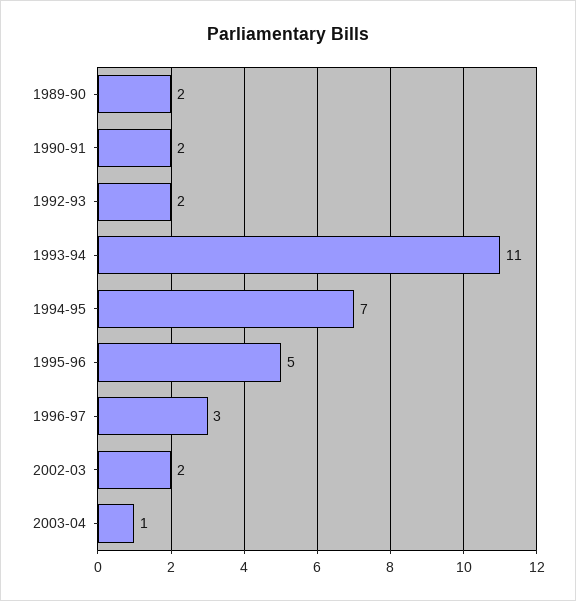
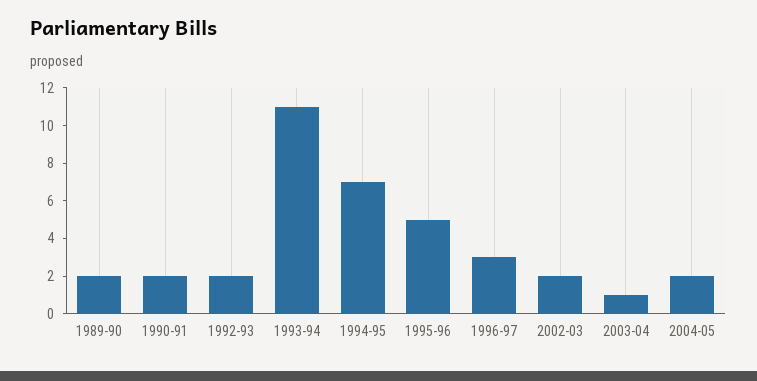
2004-05: none -> 2

